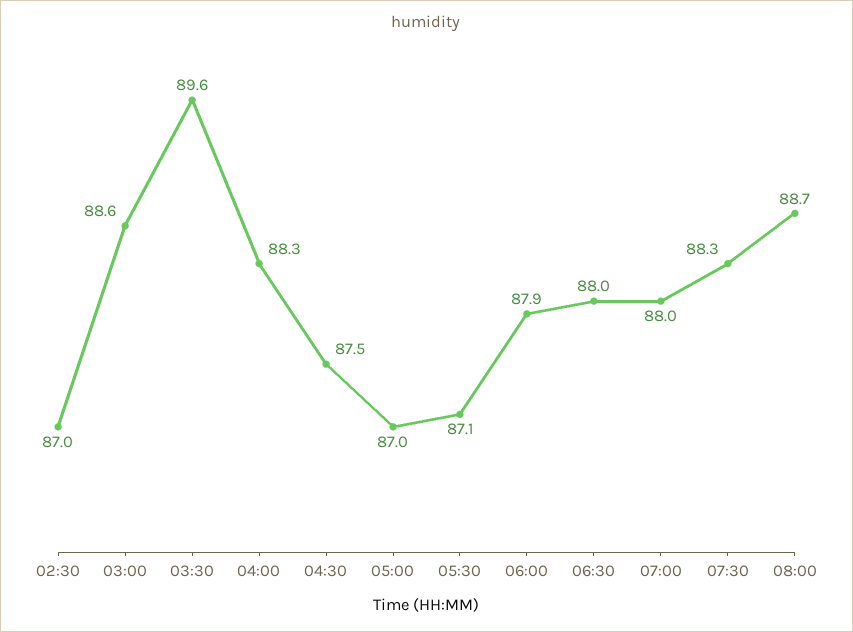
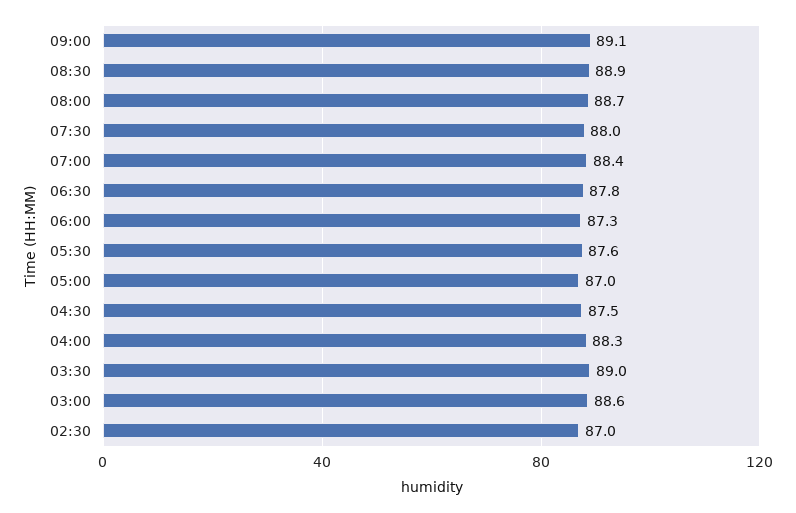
03:30: 89.6 -> 89
05:30: 87.1 -> 87.6
06:00: 87.9 -> 87.3
06:30: 88 -> 87.8
07:00: 88 -> 88.4
07:30: 88.3 -> 88
09:00: none -> 89.1
08:30: none -> 88.9

